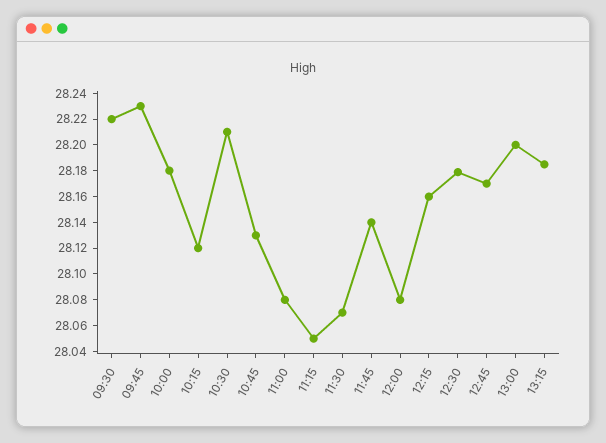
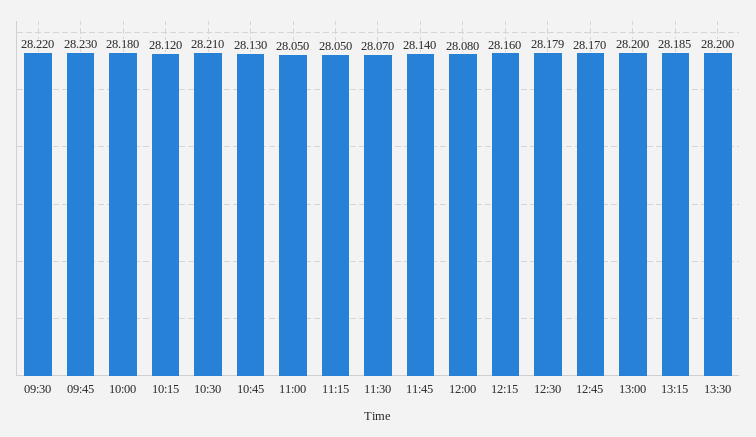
11:00: 28.08 -> 28.05
13:30: none -> 28.2

